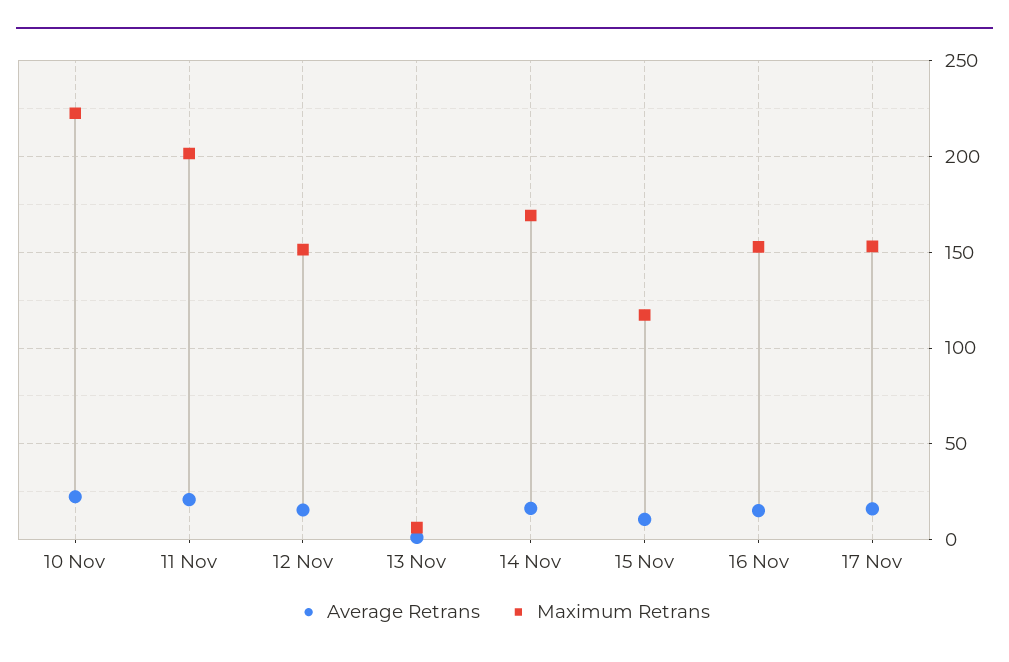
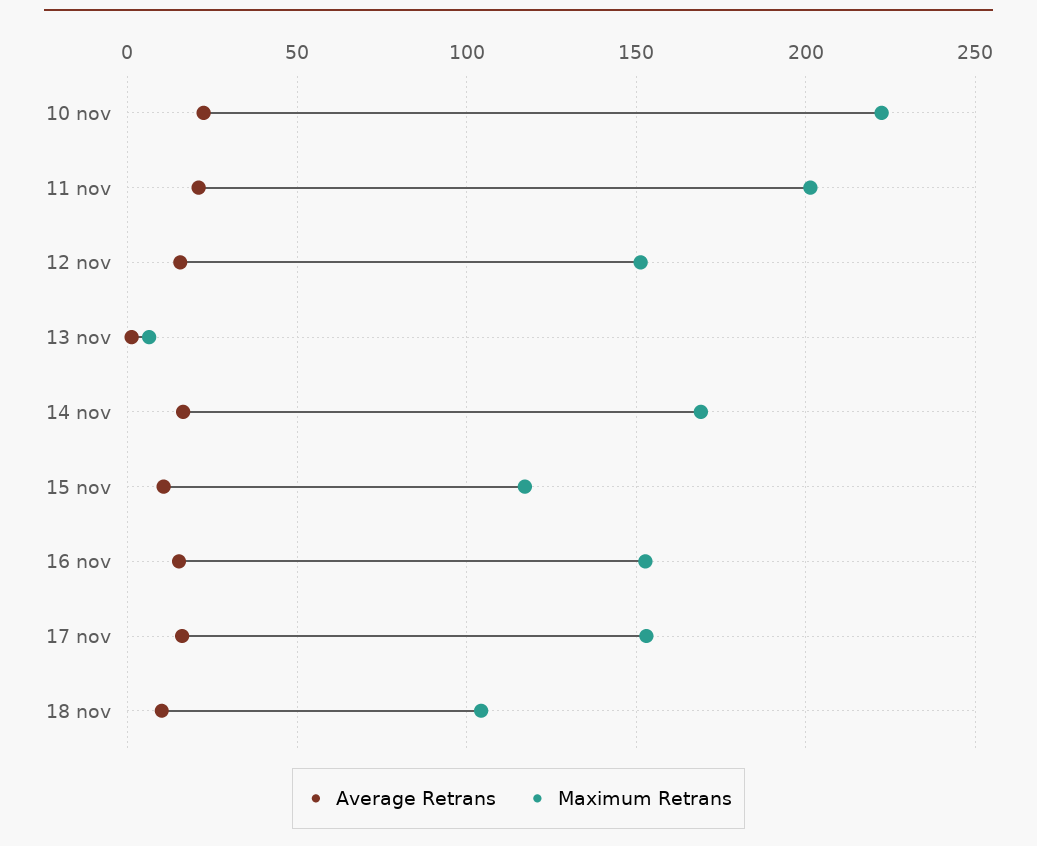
Average Retrans, 18 nov: none -> 10
Maximum Retrans, 18 nov: none -> 105

